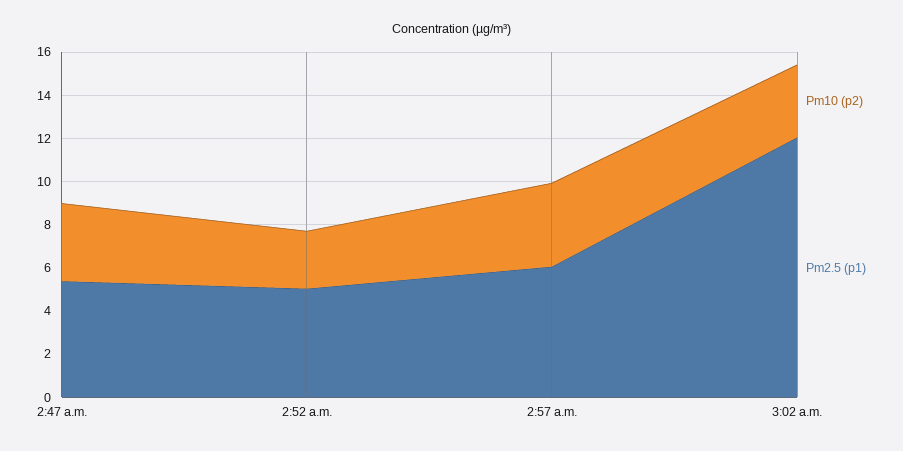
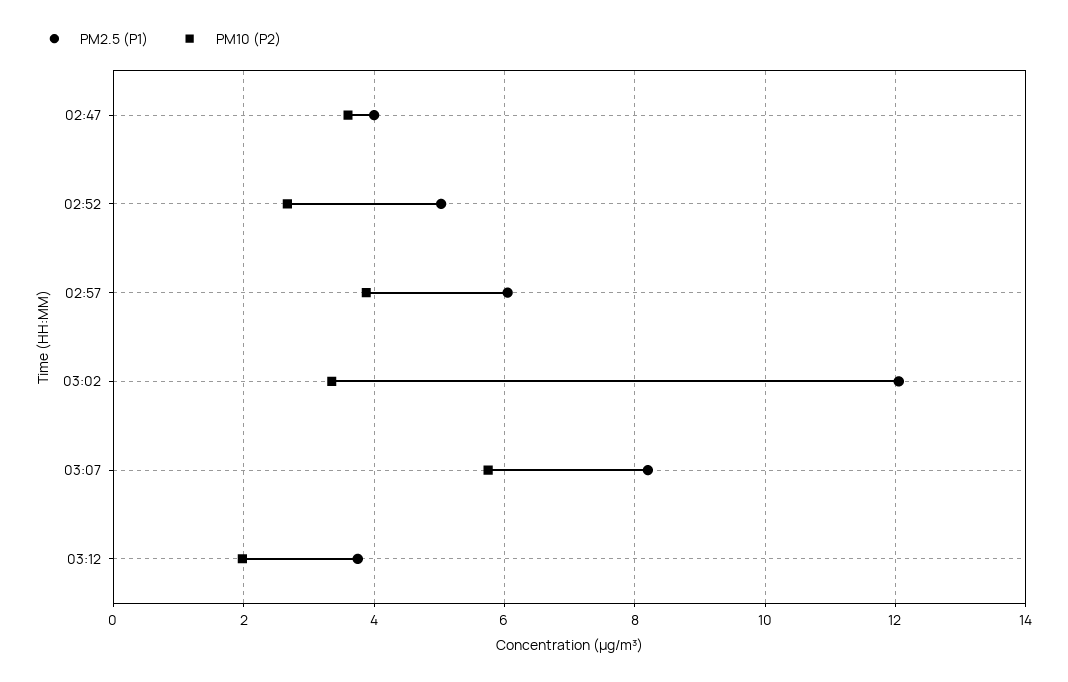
Pm2.5 (p1), 2:47 a.m.: 5.5 -> 4
Pm2.5 (p1), 03:07: none -> 8.2
Pm10 (p2), 03:07: none -> 5.8
Pm2.5 (p1), 03:12: none -> 3.8
Pm10 (p2), 03:12: none -> 2

